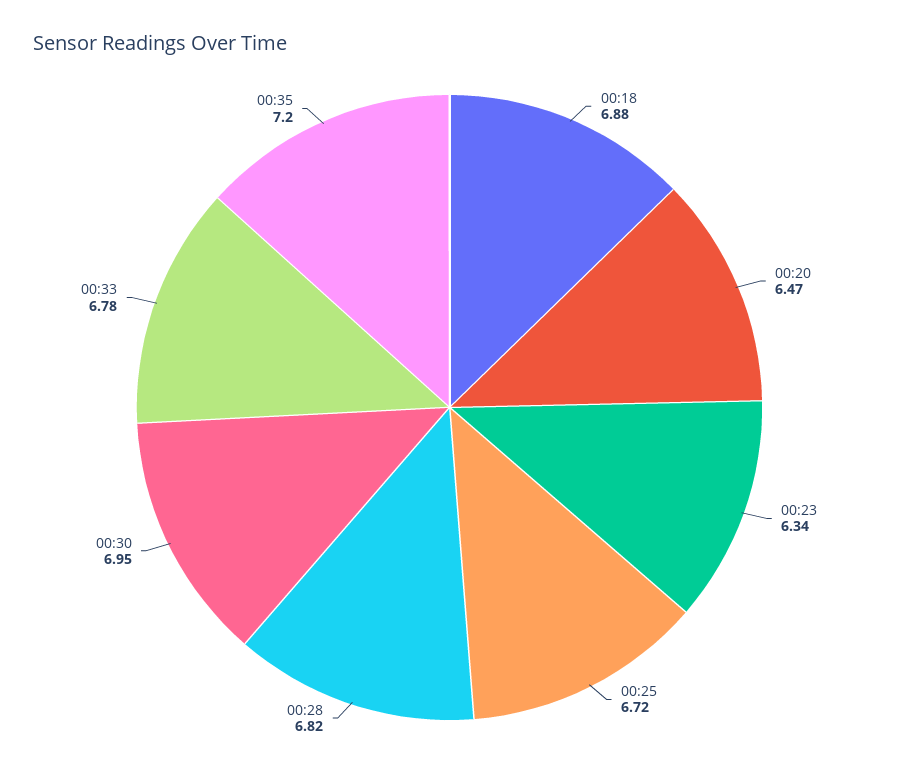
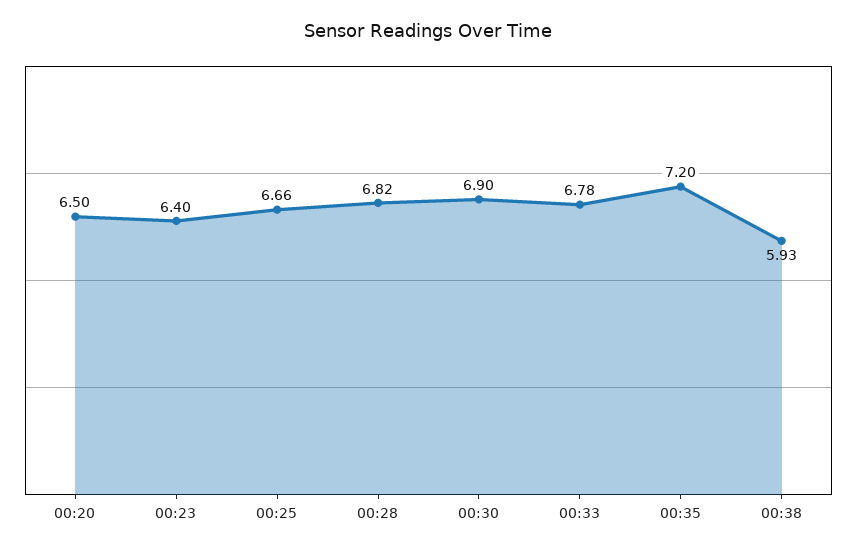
00:18: 6.88 -> none
00:20: 6.47 -> 6.5
00:23: 6.34 -> 6.4
00:25: 6.72 -> 6.66
00:30: 6.95 -> 6.9
00:38: none -> 5.93

